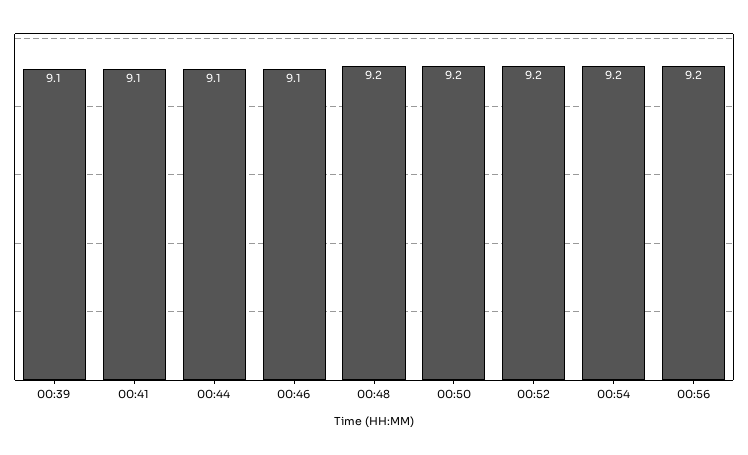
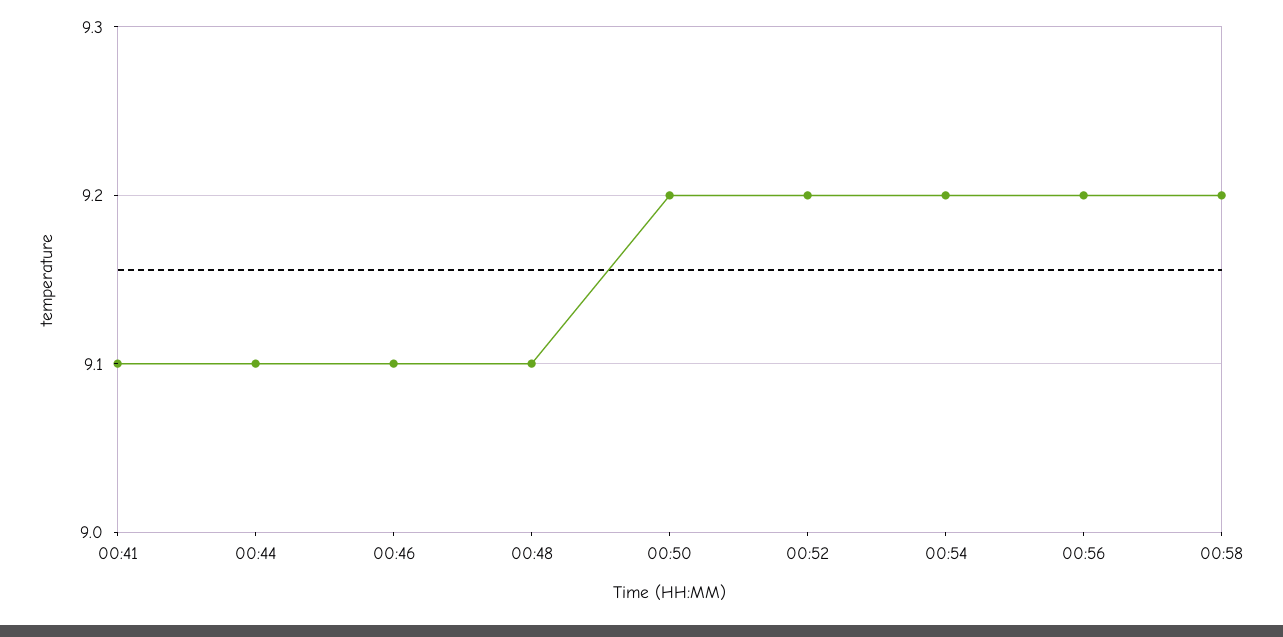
00:39: 9.1 -> none
00:48: 9.2 -> 9.1
00:58: none -> 9.2

